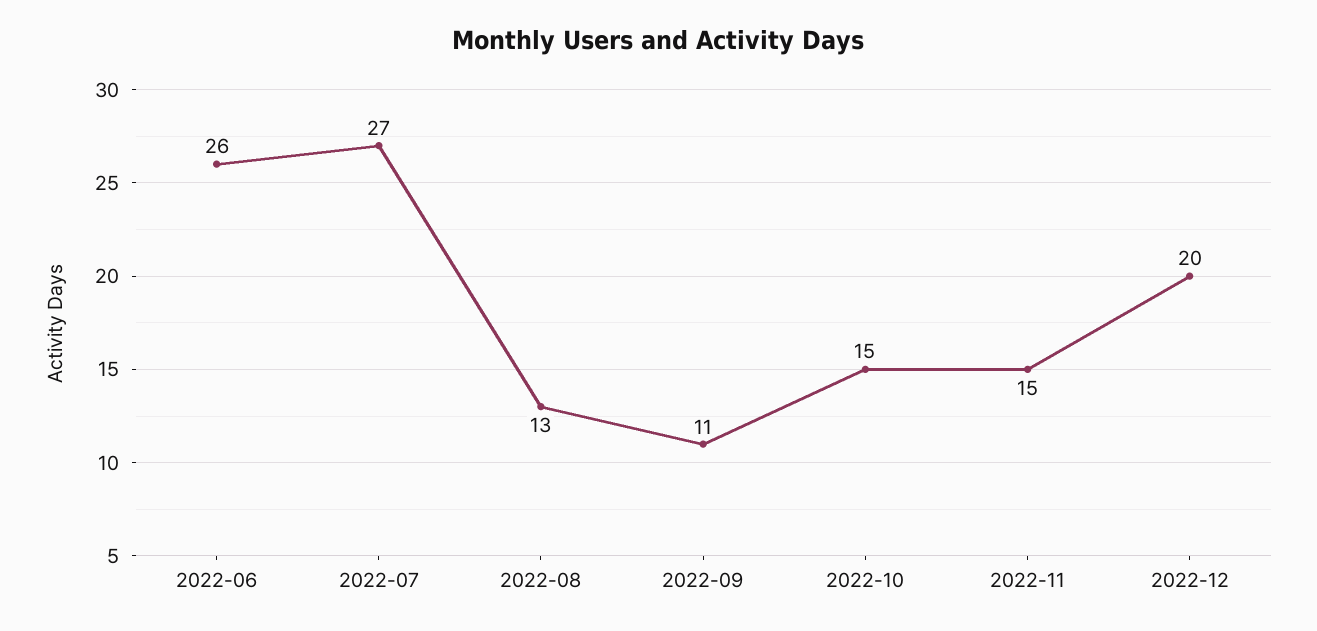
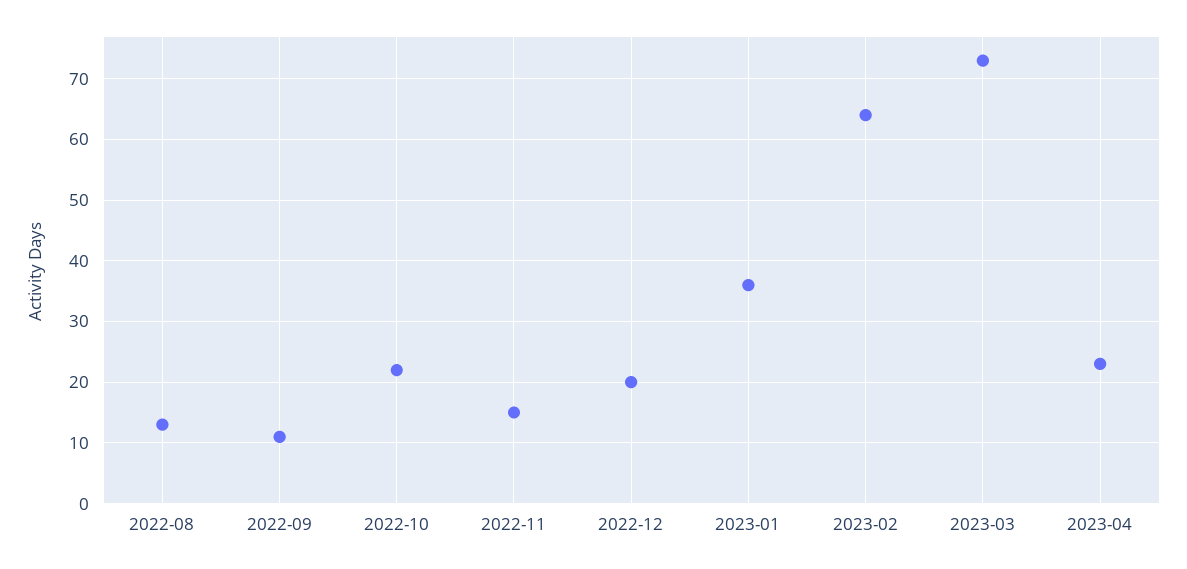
2022-06: 26 -> none
2022-07: 27 -> none
2022-10: 15 -> 22
2023-01: none -> 36
2023-02: none -> 64
2023-03: none -> 73
2023-04: none -> 23

